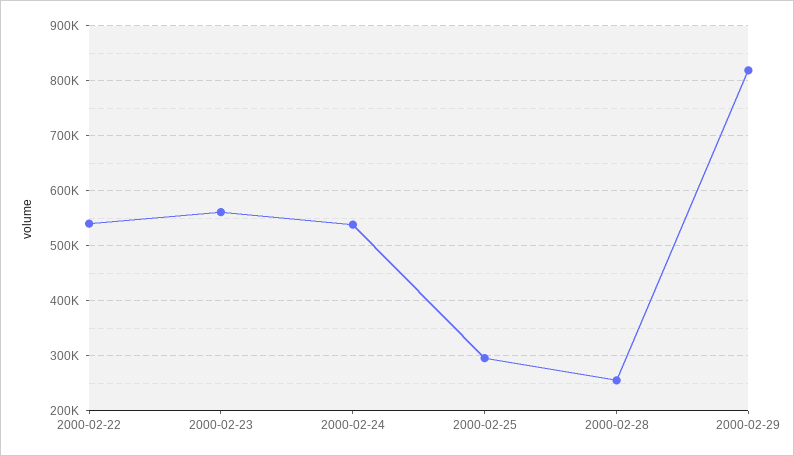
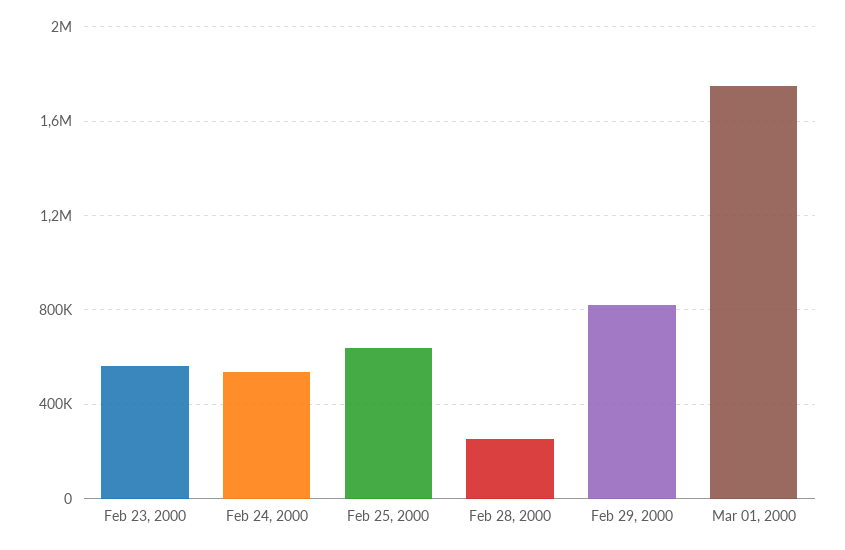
2000-02-22: 540000 -> none
2000-02-25: 300000 -> 650000
Mar 01, 2000: none -> 1750000

